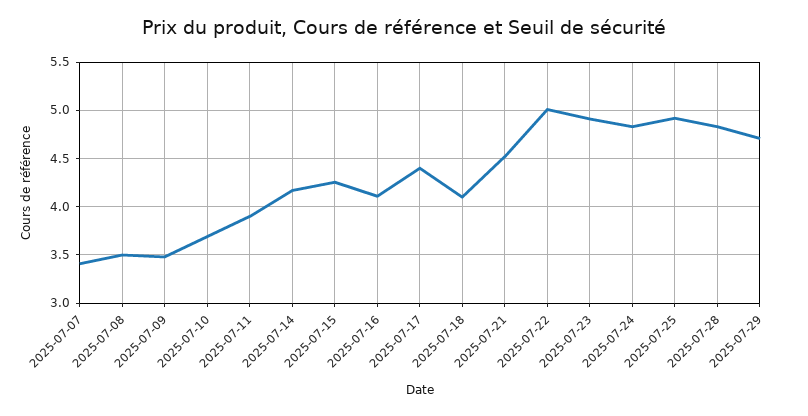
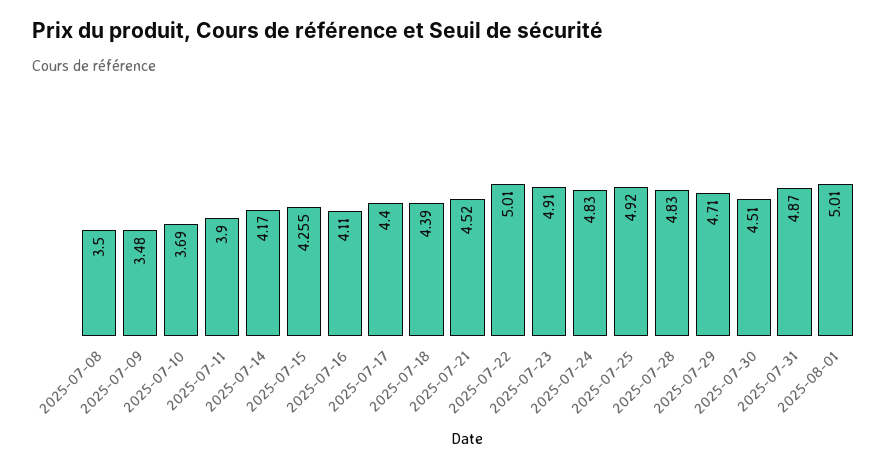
2025-07-07: 3.4 -> none
2025-07-18: 4.1 -> 4.39
2025-07-30: none -> 4.51
2025-07-31: none -> 4.87
2025-08-01: none -> 5.01

